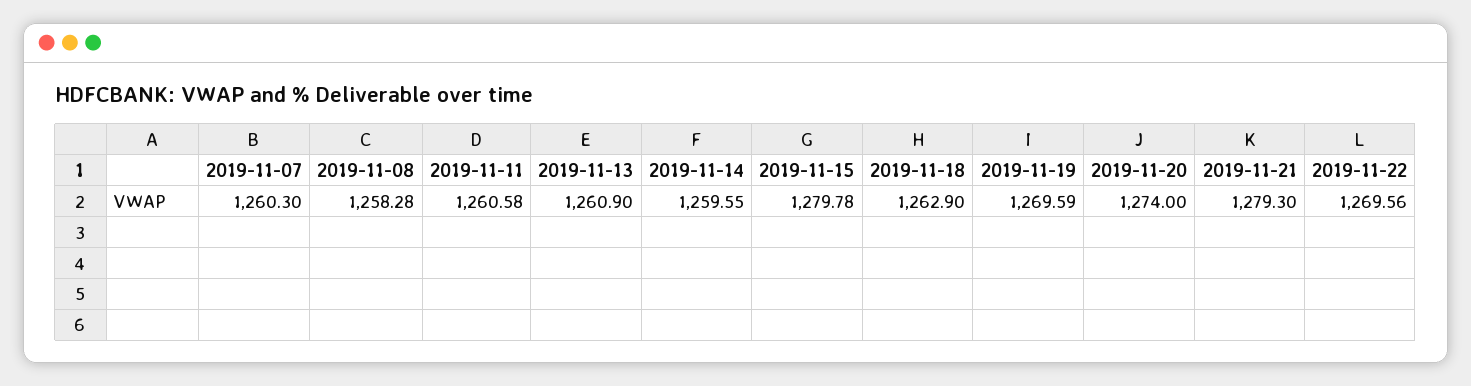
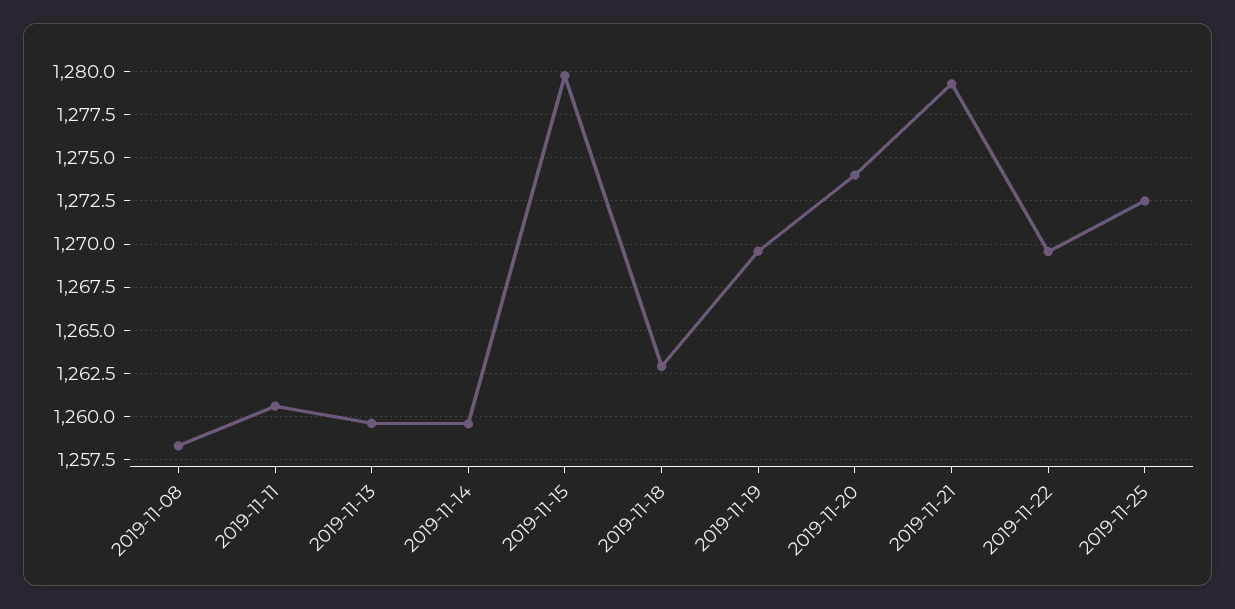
2019-11-07: 1260.3 -> none
2019-11-13: 1260.9 -> 1259.5
2019-11-25: none -> 1272.5

